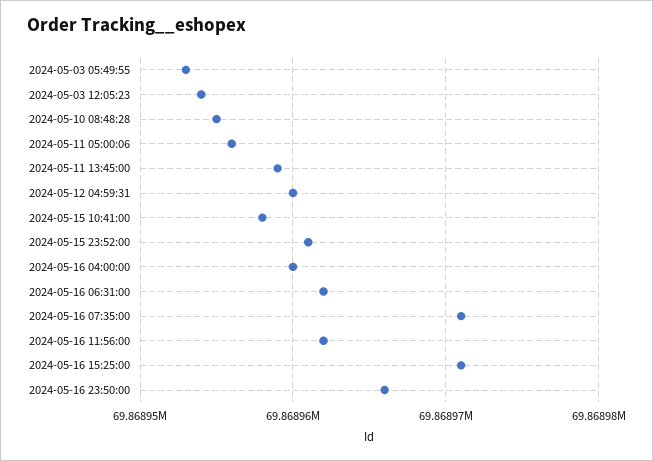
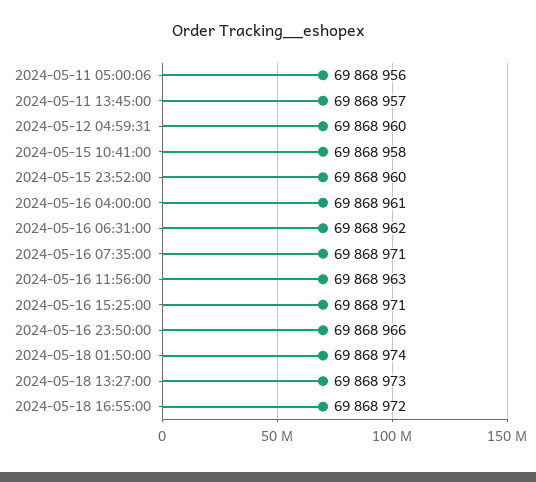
2024-05-03 05:49:55: 69868953 -> none
2024-05-03 12:05:23: 69868954 -> none
2024-05-10 08:48:28: 69868955 -> none
2024-05-11 13:45:00: 69868959 -> 69868957
2024-05-15 23:52:00: 69868961 -> 69868960
2024-05-16 04:00:00: 69868960 -> 69868961
2024-05-16 11:56:00: 69868962 -> 69868963
2024-05-18 01:50:00: none -> 69868974
2024-05-18 13:27:00: none -> 69868973
2024-05-18 16:55:00: none -> 69868972

